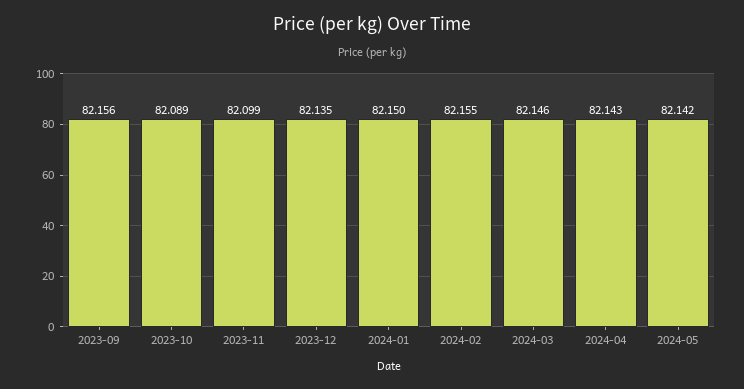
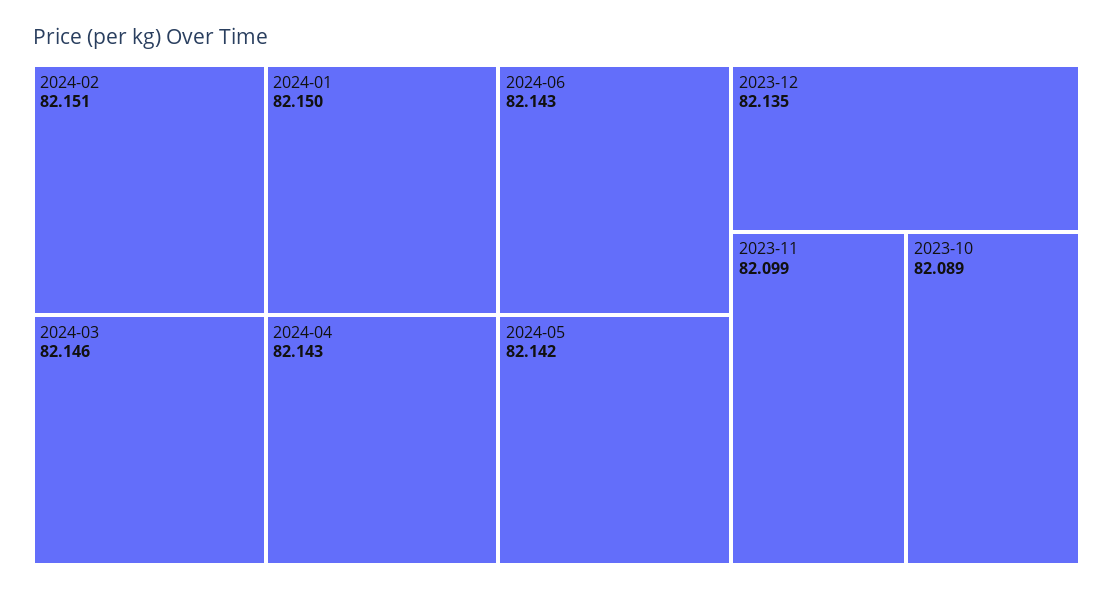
2023-09: 82.156 -> none
2024-02: 82.155 -> 82.151
2024-06: none -> 82.143

